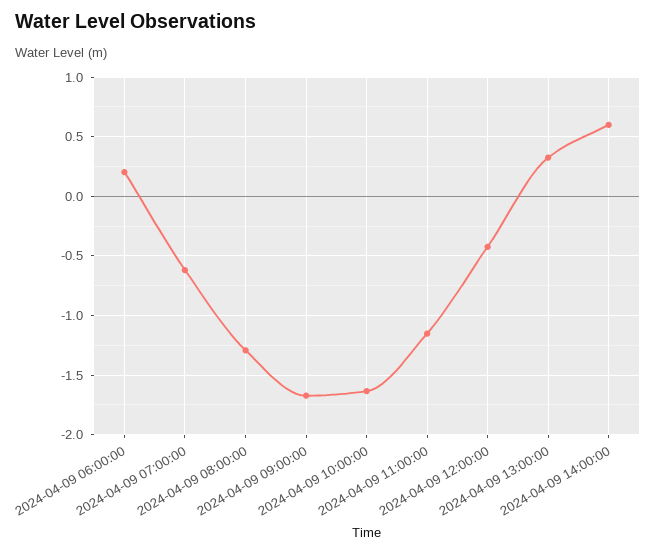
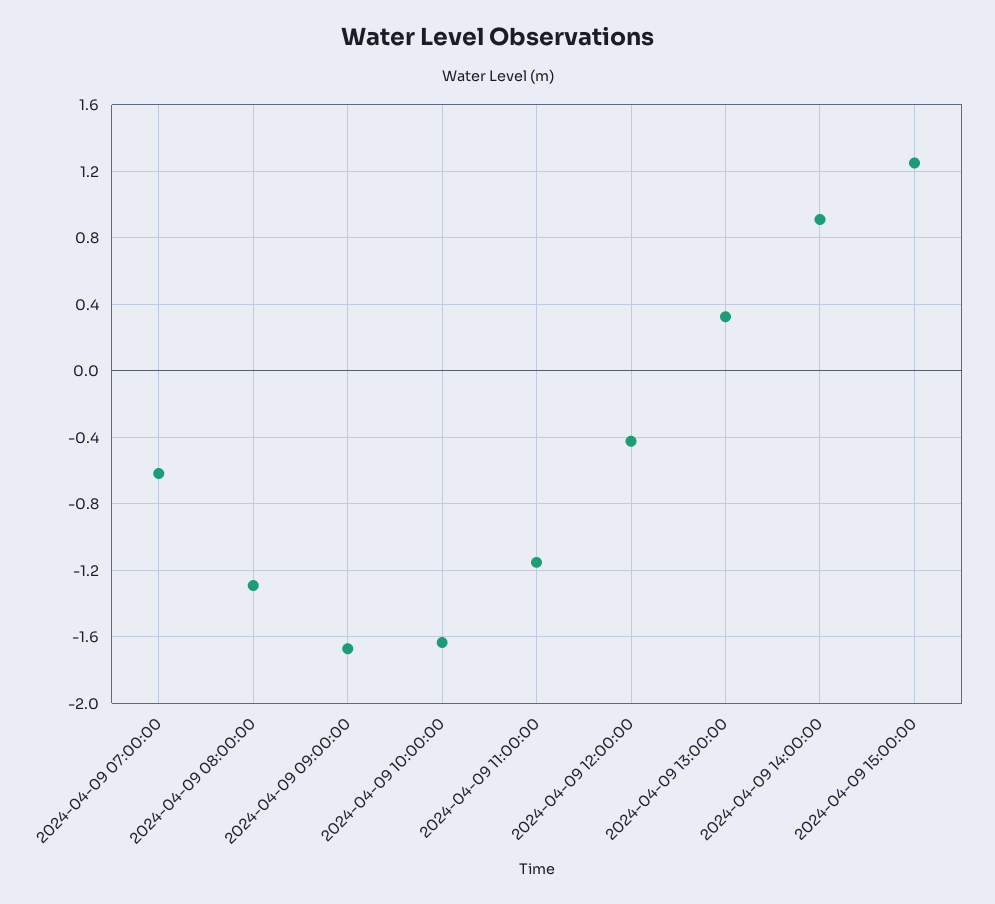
2024-04-09 06:00:00: 0.2 -> none
2024-04-09 14:00:00: 0.6 -> 0.9
2024-04-09 15:00:00: none -> 1.25

